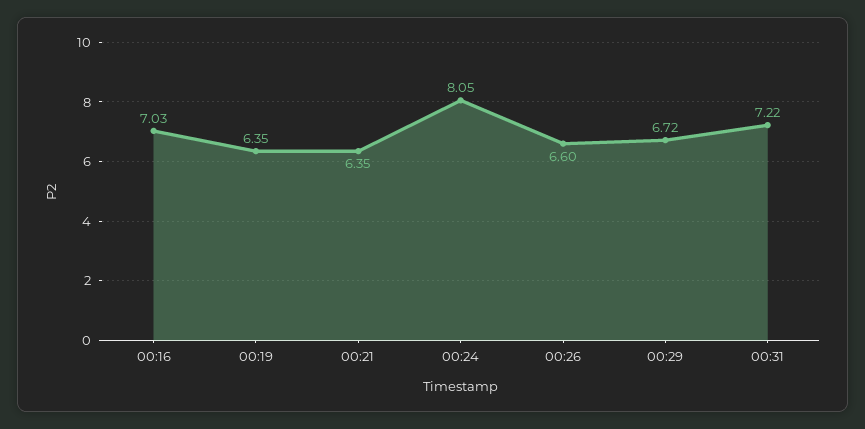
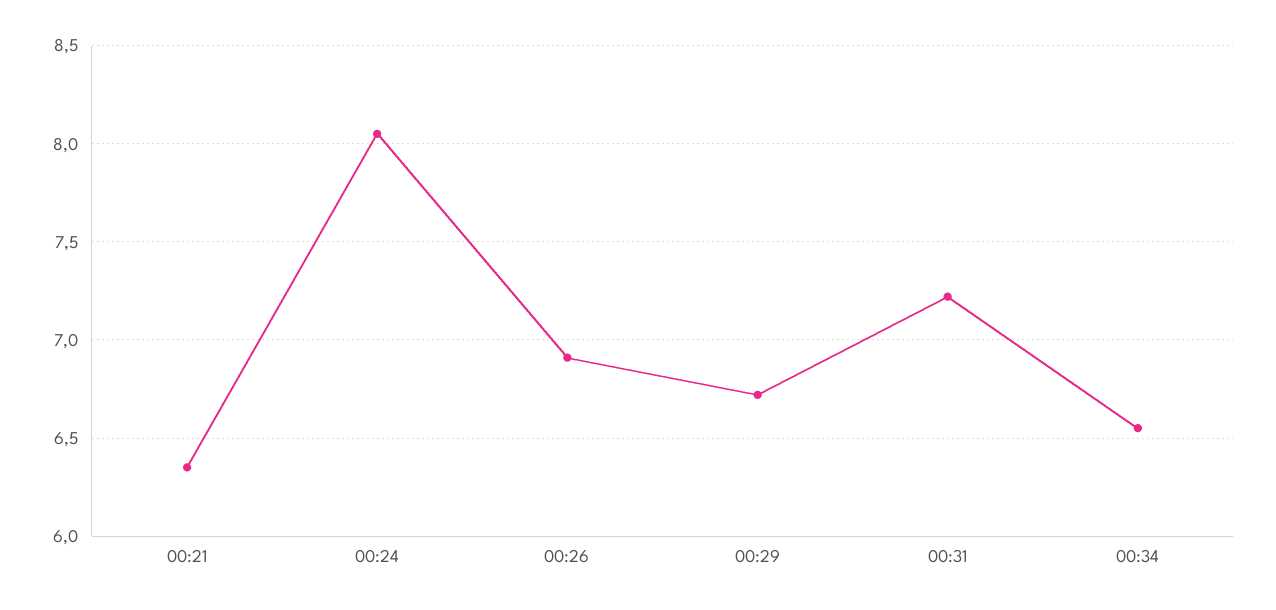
00:16: 7.03 -> none
00:19: 6.35 -> none
00:26: 6.6 -> 6.9
00:34: none -> 6.55

